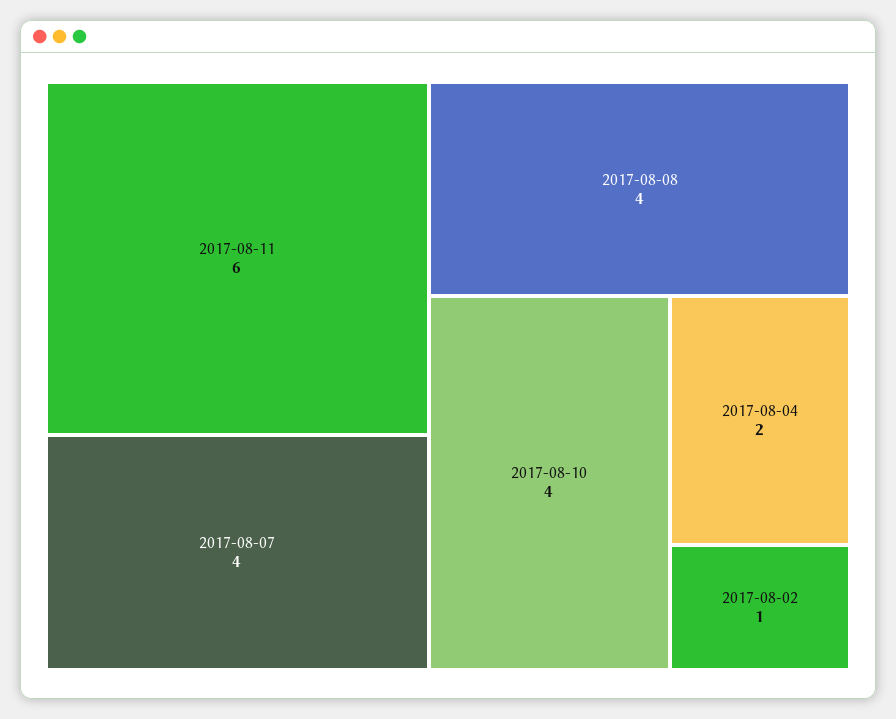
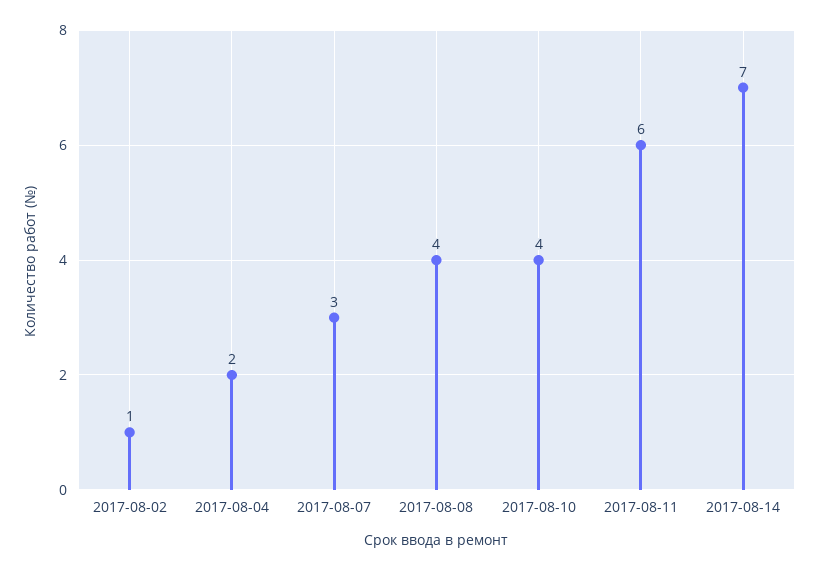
2017-08-07: 4 -> 3
2017-08-14: none -> 7

